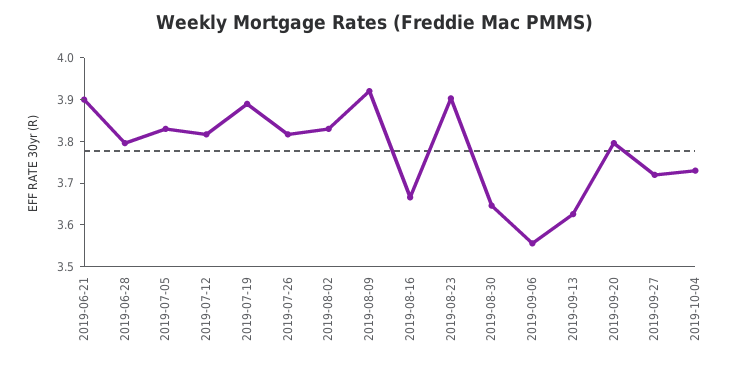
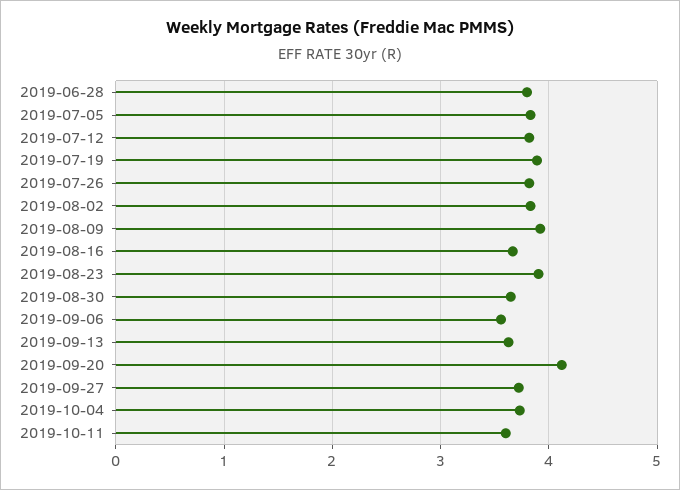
2019-06-21: 3.9 -> none
2019-09-20: 3.8 -> 4.1
2019-10-11: none -> 3.6

